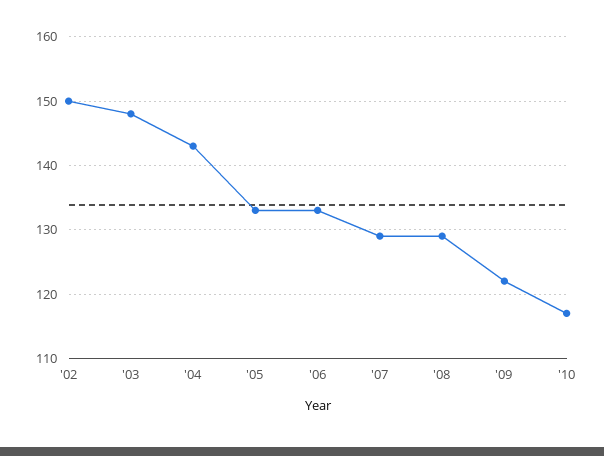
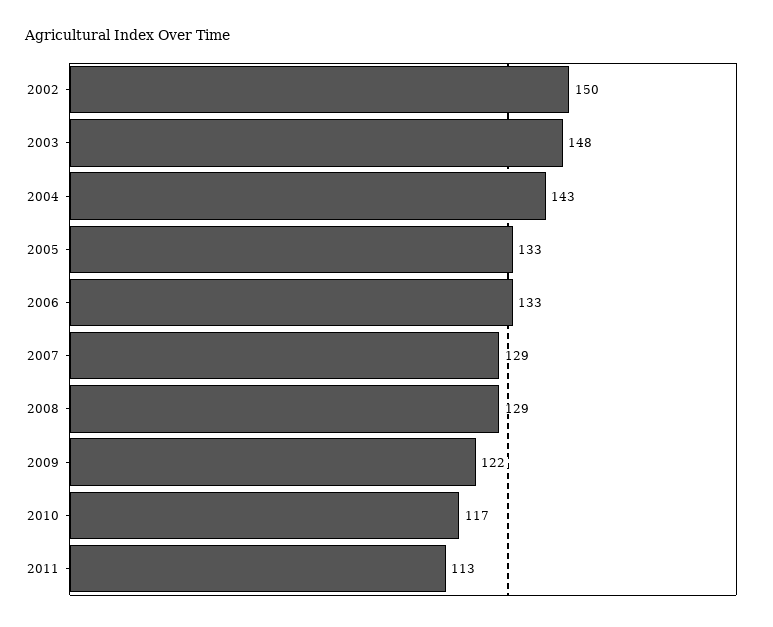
2011: none -> 113

